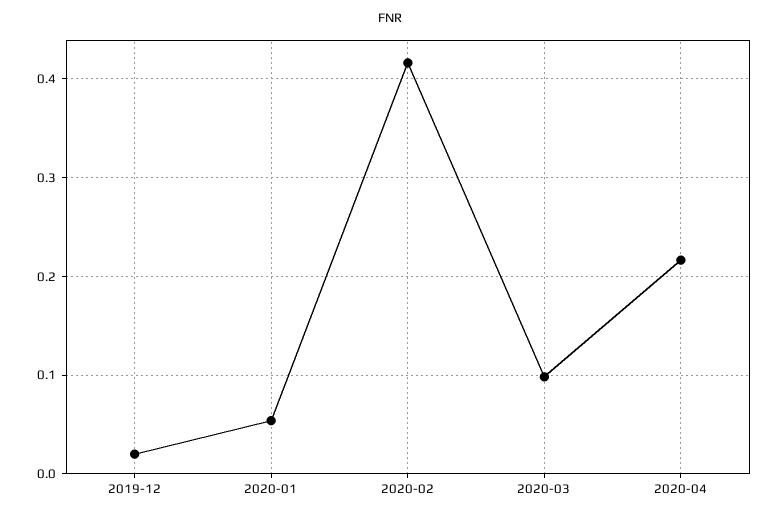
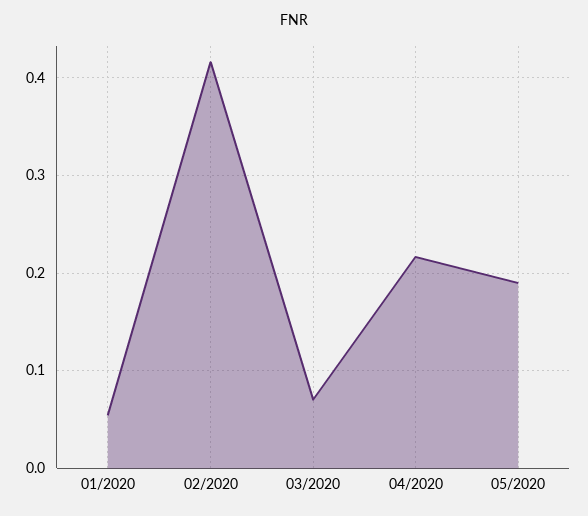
2019-12: 0.02 -> none
2020-03: 0.1 -> 0.07
05/2020: none -> 0.19

